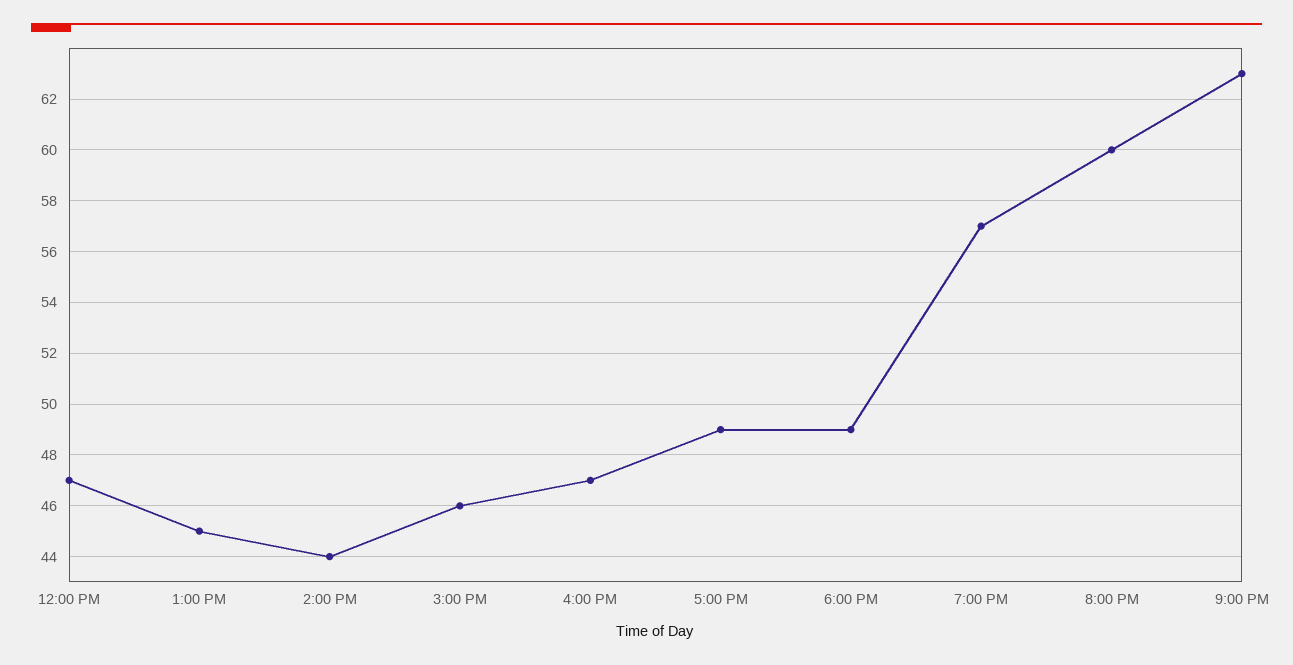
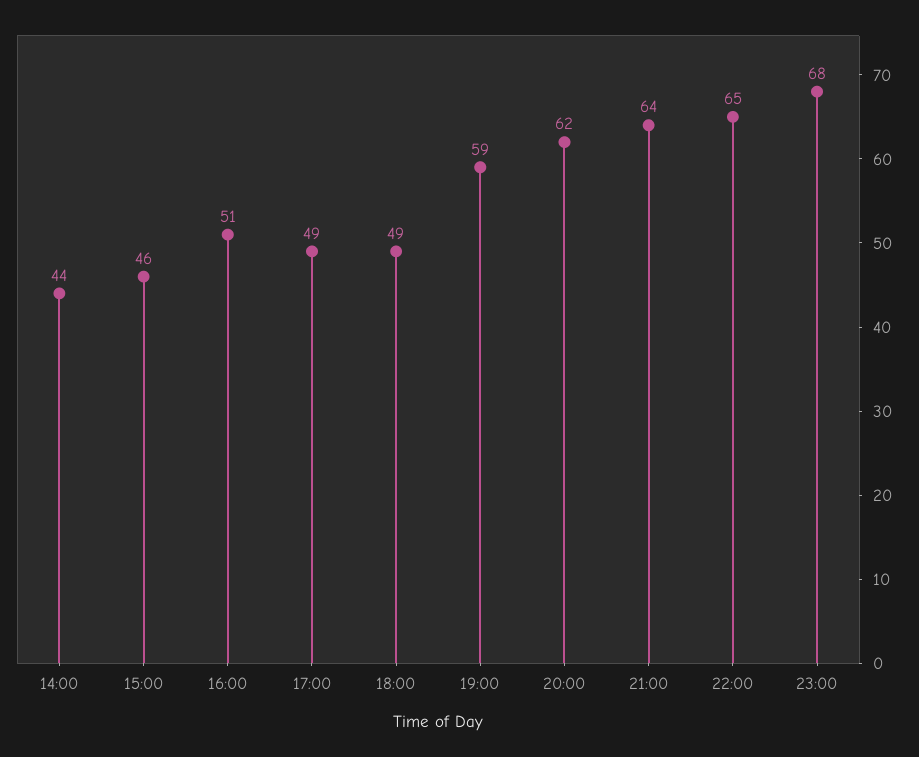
12:00 PM: 47 -> none
1:00 PM: 45 -> none
4:00 PM: 47 -> 51
7:00 PM: 57 -> 59
8:00 PM: 60 -> 62
9:00 PM: 63 -> 64
22:00: none -> 65
23:00: none -> 68

